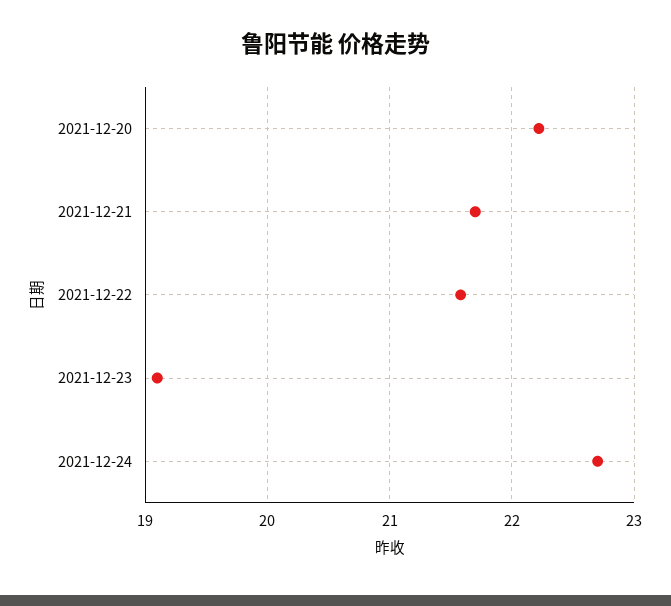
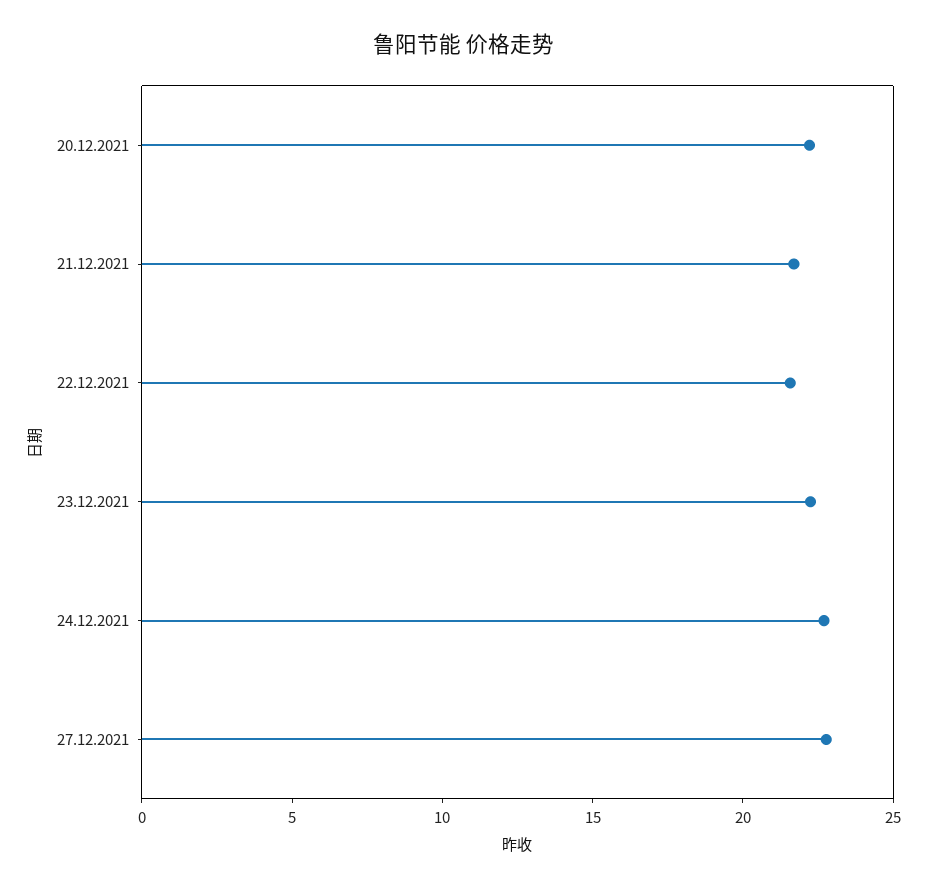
2021-12-23: 19.1 -> 22
27.12.2021: none -> 23

